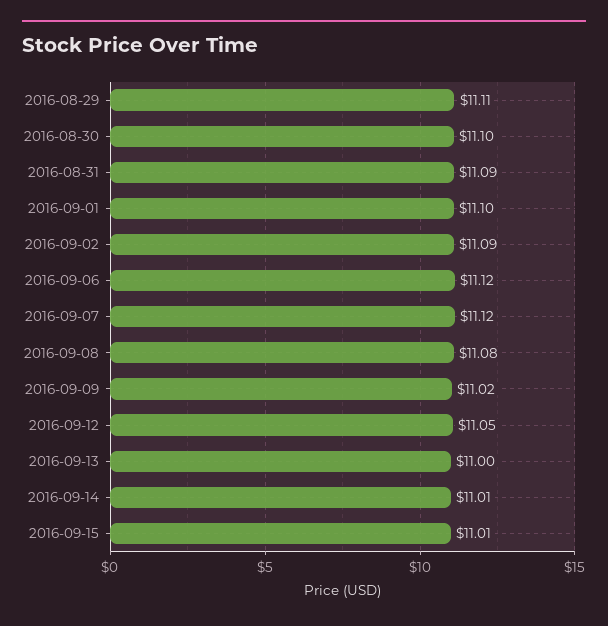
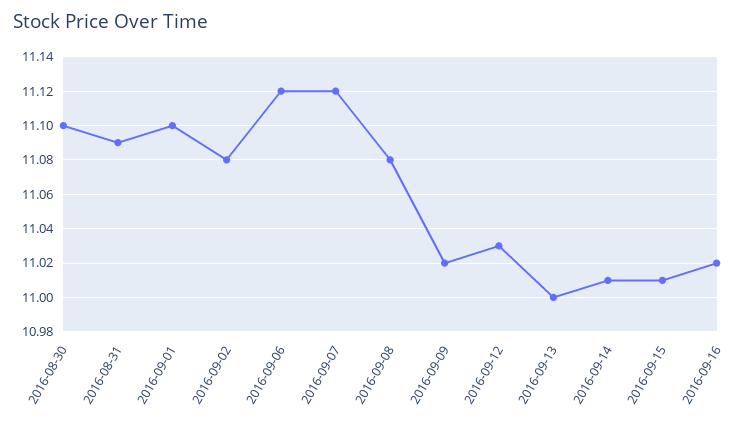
2016-08-29: 11.11 -> none
2016-09-02: 11.09 -> 11.08
2016-09-12: 11.05 -> 11.03
2016-09-16: none -> 11.02

